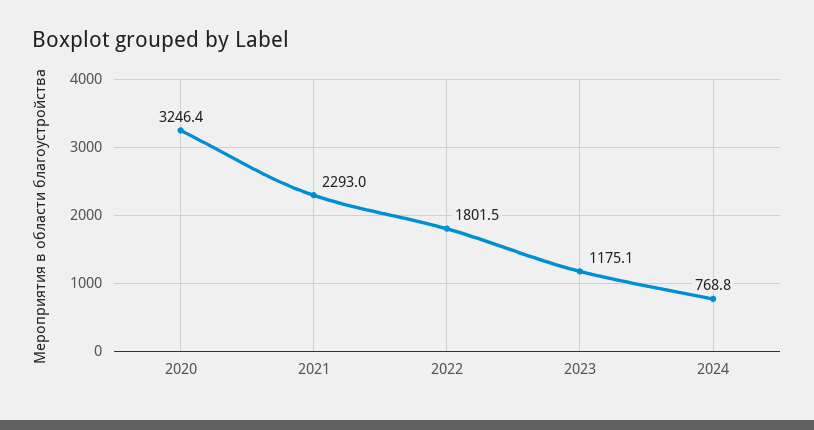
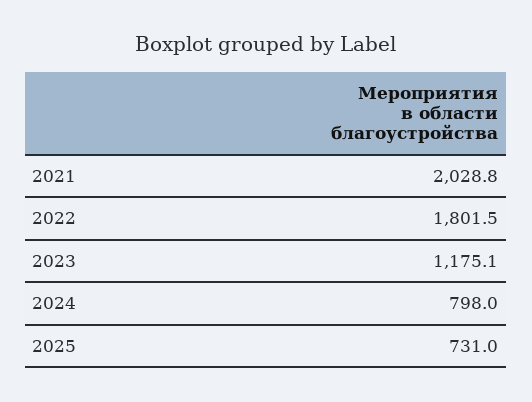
2020: 3246.4 -> none
2021: 2293 -> 2028.8
2024: 768.8 -> 798
2025: none -> 731

